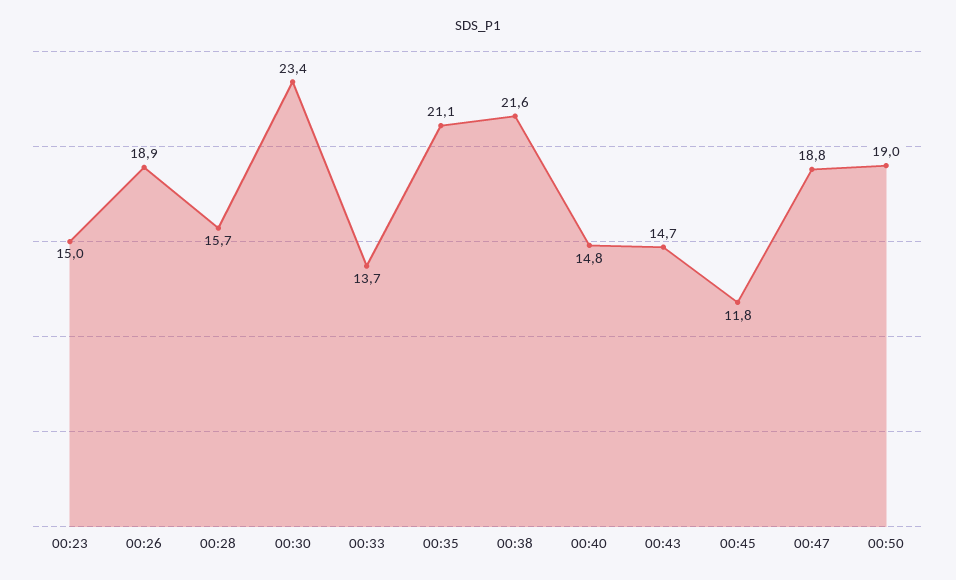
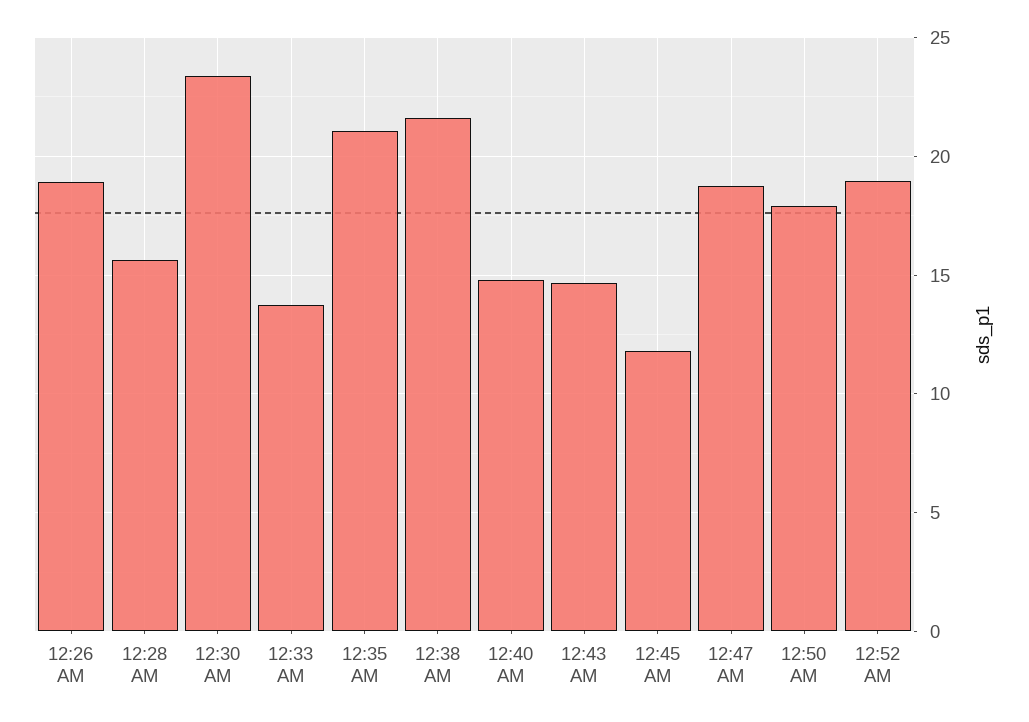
00:23: 15 -> none
00:50: 19 -> 18
12:52 AM: none -> 19

